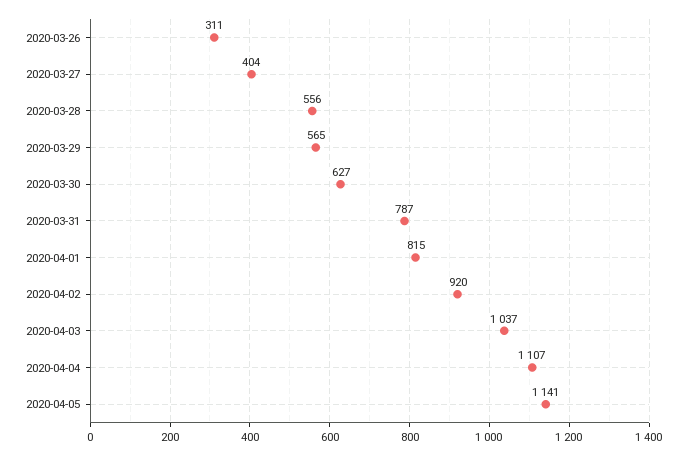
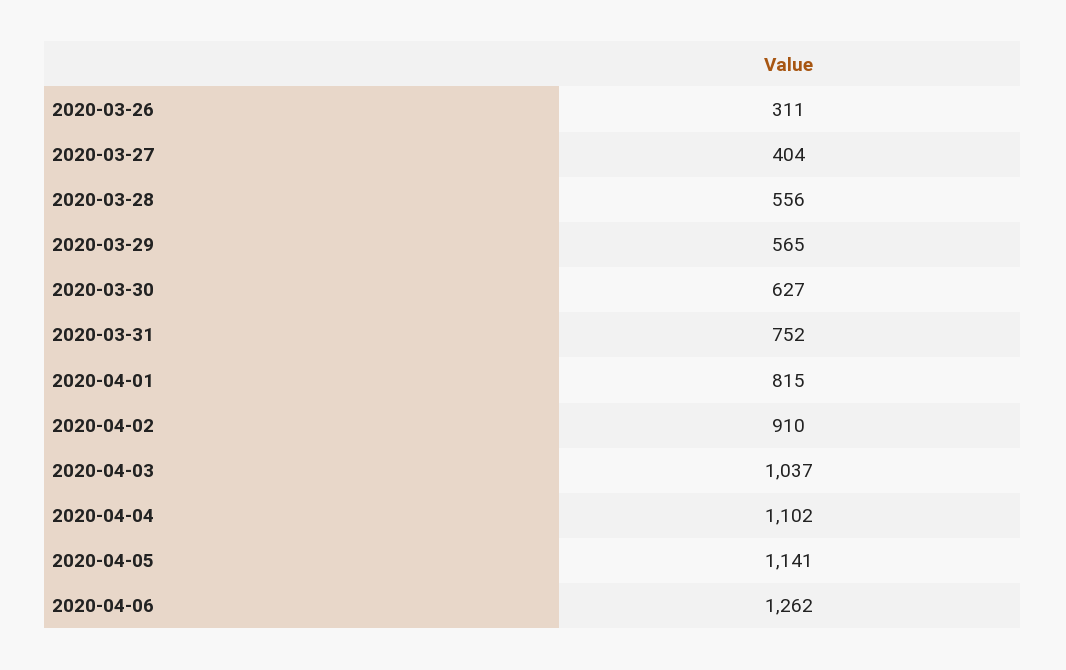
2020-03-31: 787 -> 752
2020-04-02: 920 -> 910
2020-04-04: 1107 -> 1102
2020-04-06: none -> 1262

